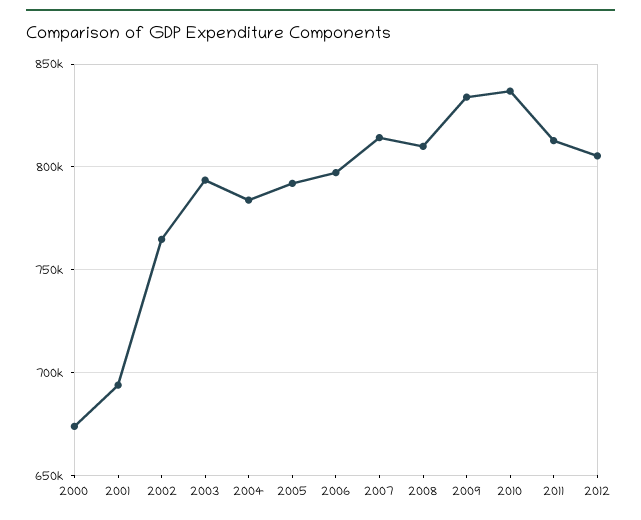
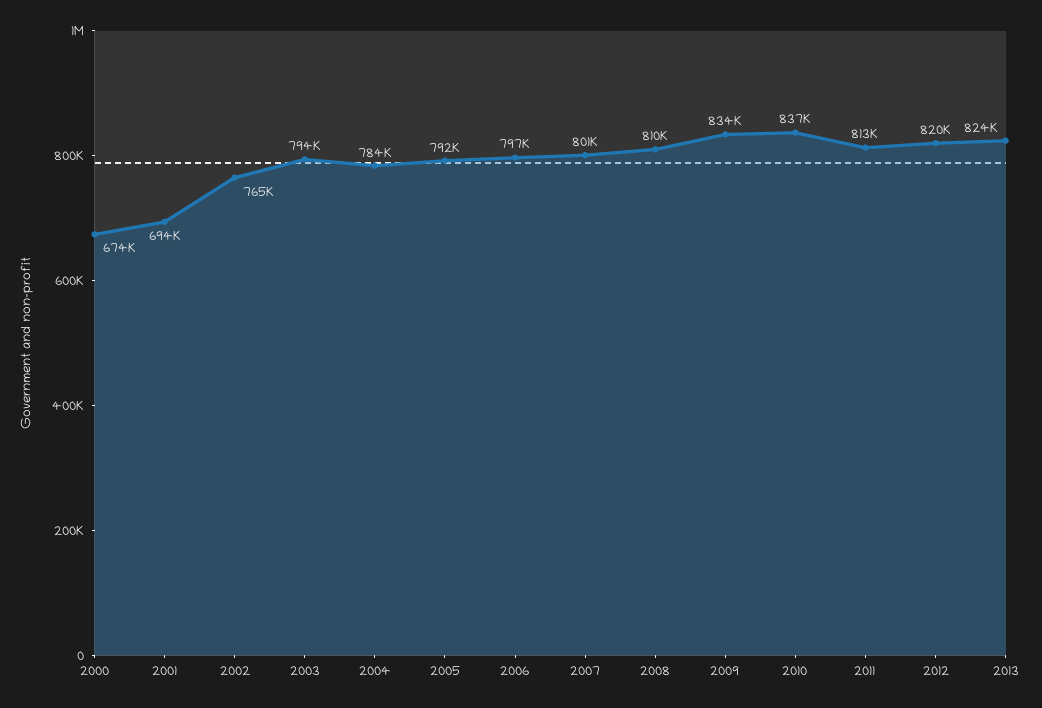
2007: 815000 -> 801000
2012: 805000 -> 820000
2013: none -> 824000

